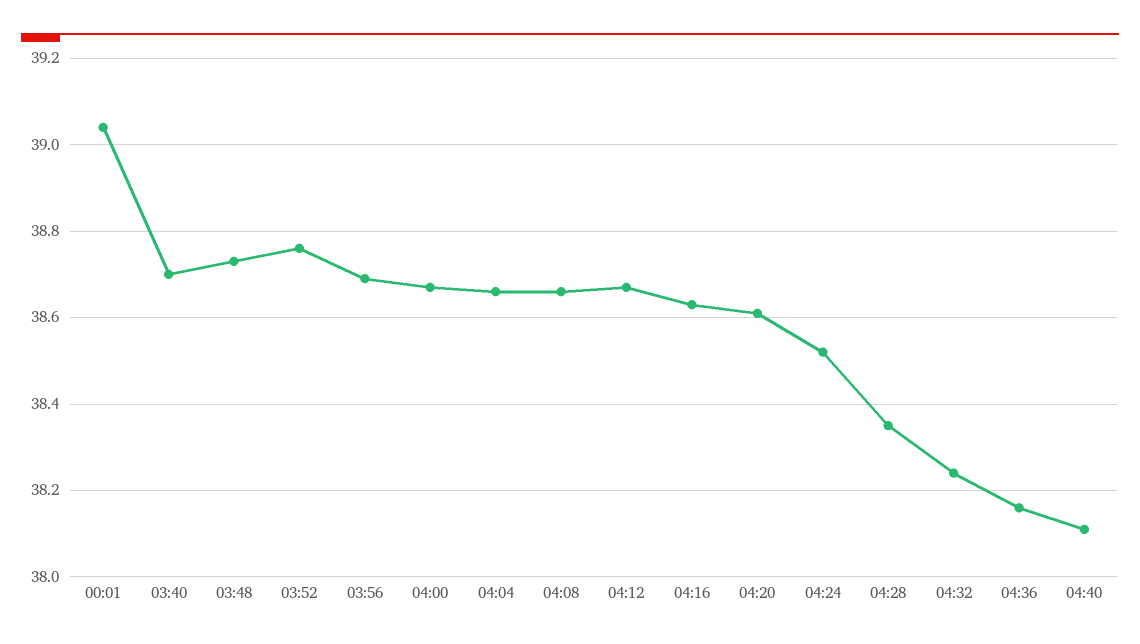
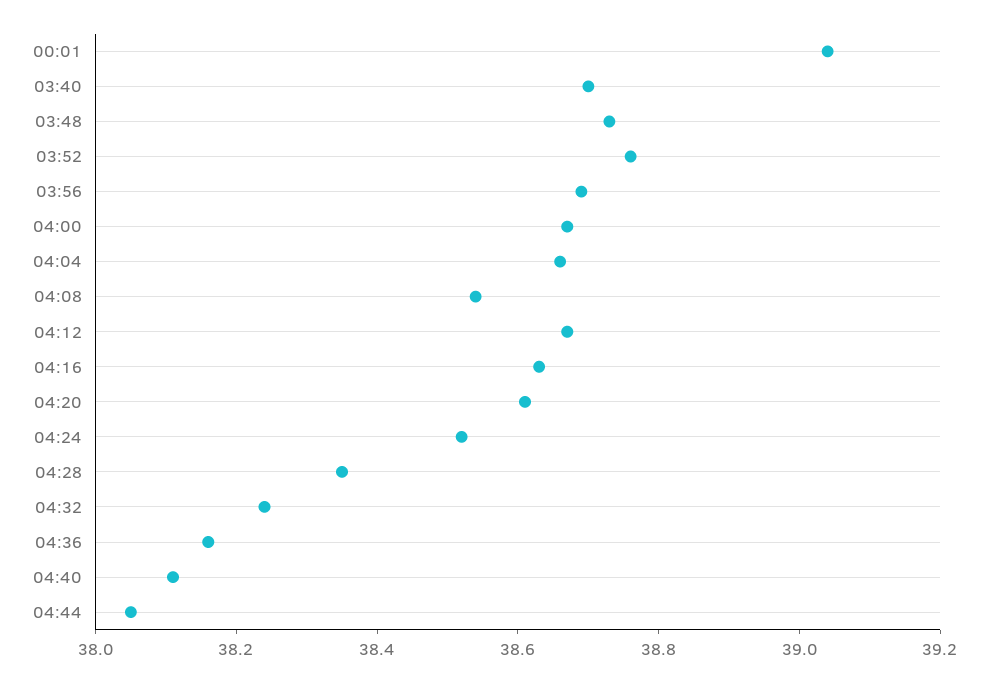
04:08: 38.65 -> 38.55
04:44: none -> 38.05

